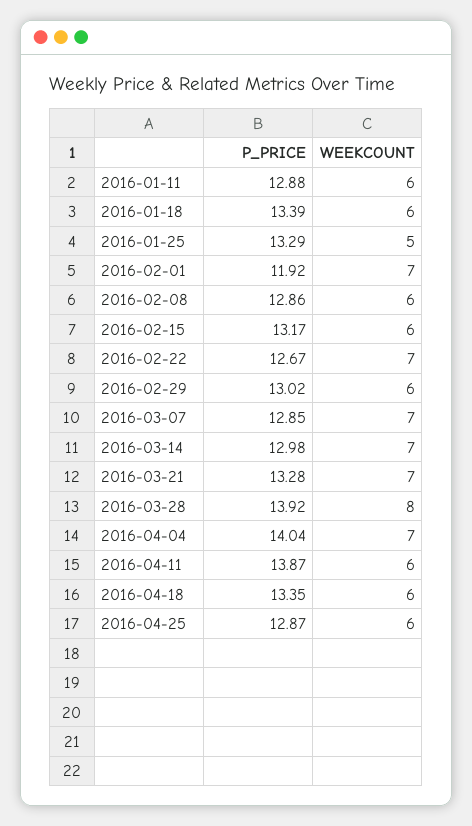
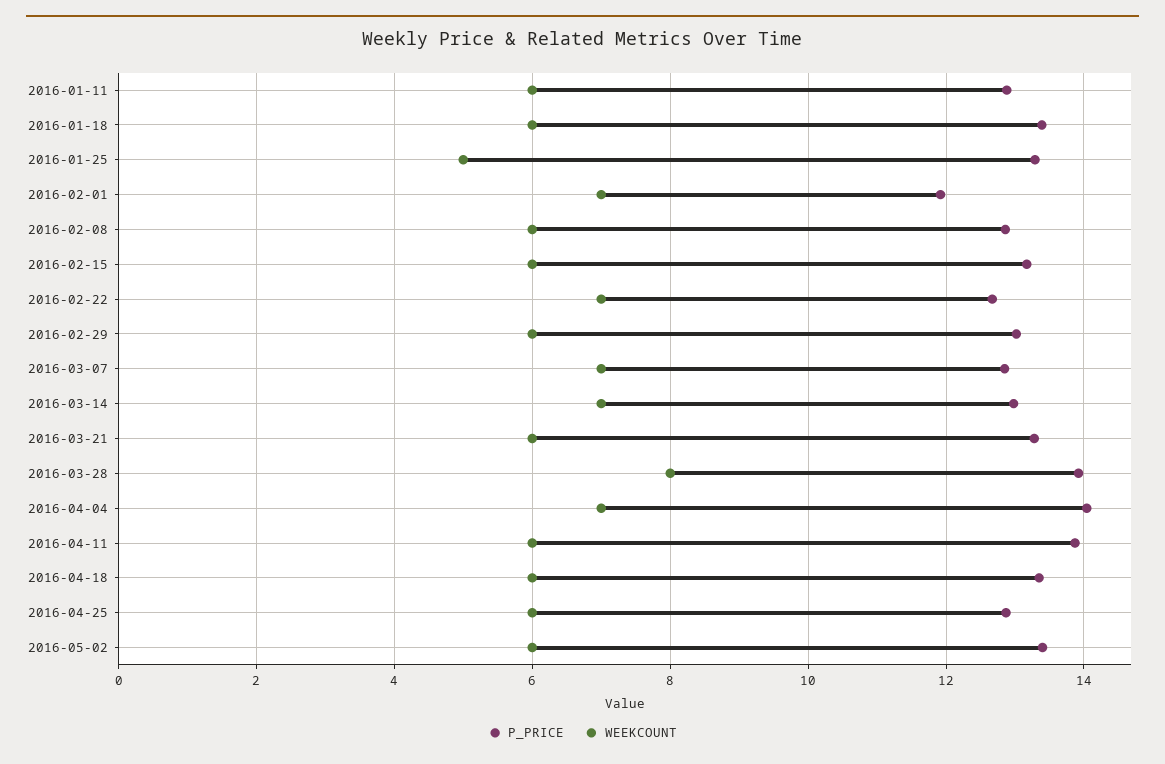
WEEKCOUNT, 2016-03-21: 7 -> 6
P_PRICE, 2016-05-02: none -> 13.4
WEEKCOUNT, 2016-05-02: none -> 6

